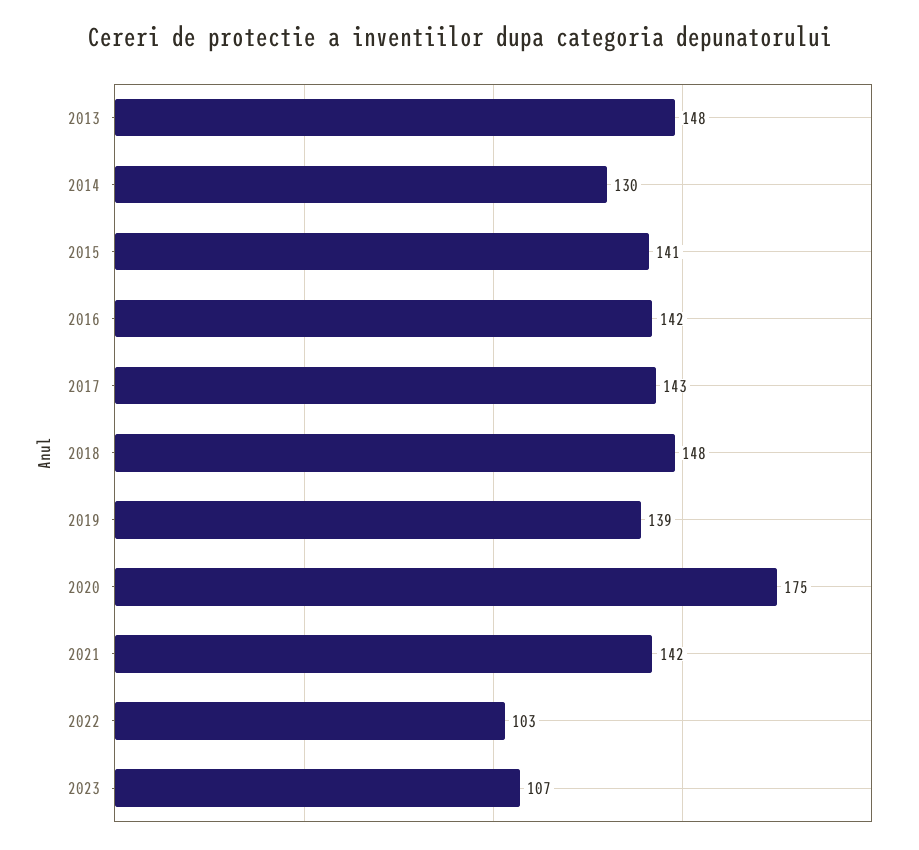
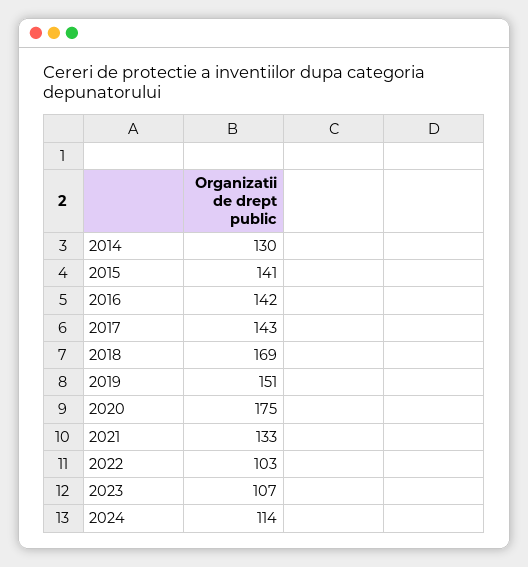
2013: 148 -> none
2018: 148 -> 169
2019: 139 -> 151
2021: 142 -> 133
2024: none -> 114

